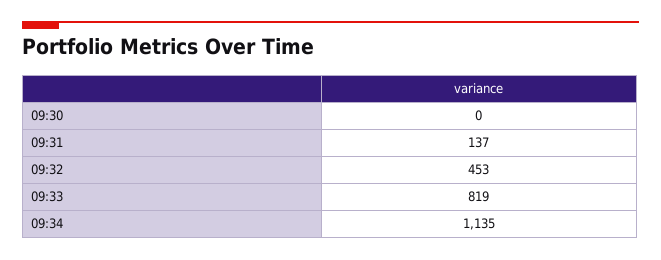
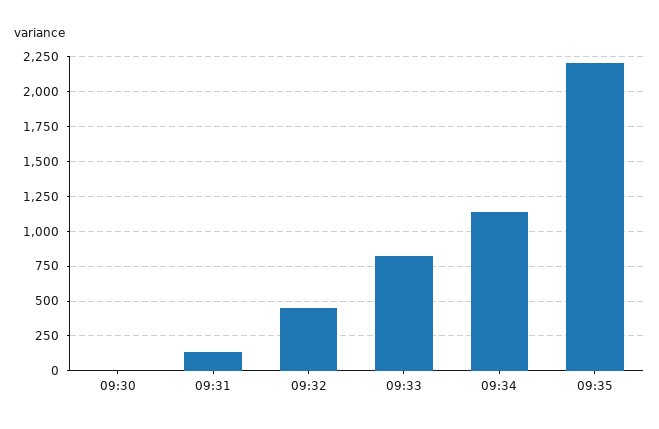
09:35: none -> 2200

